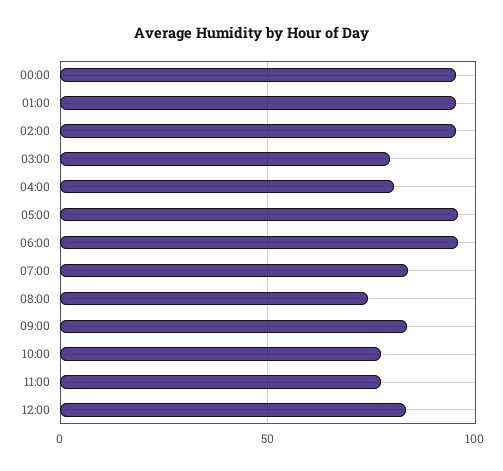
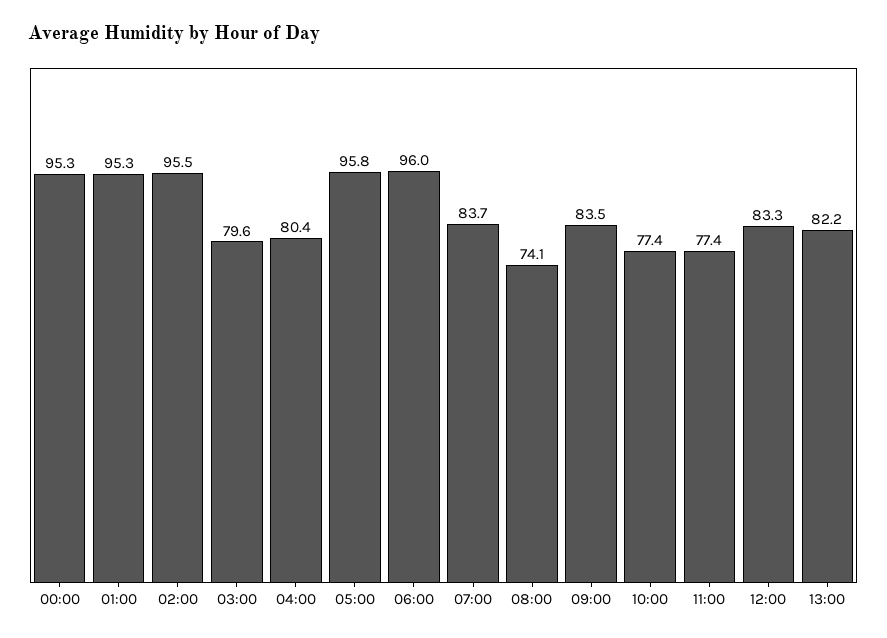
13:00: none -> 82.2

